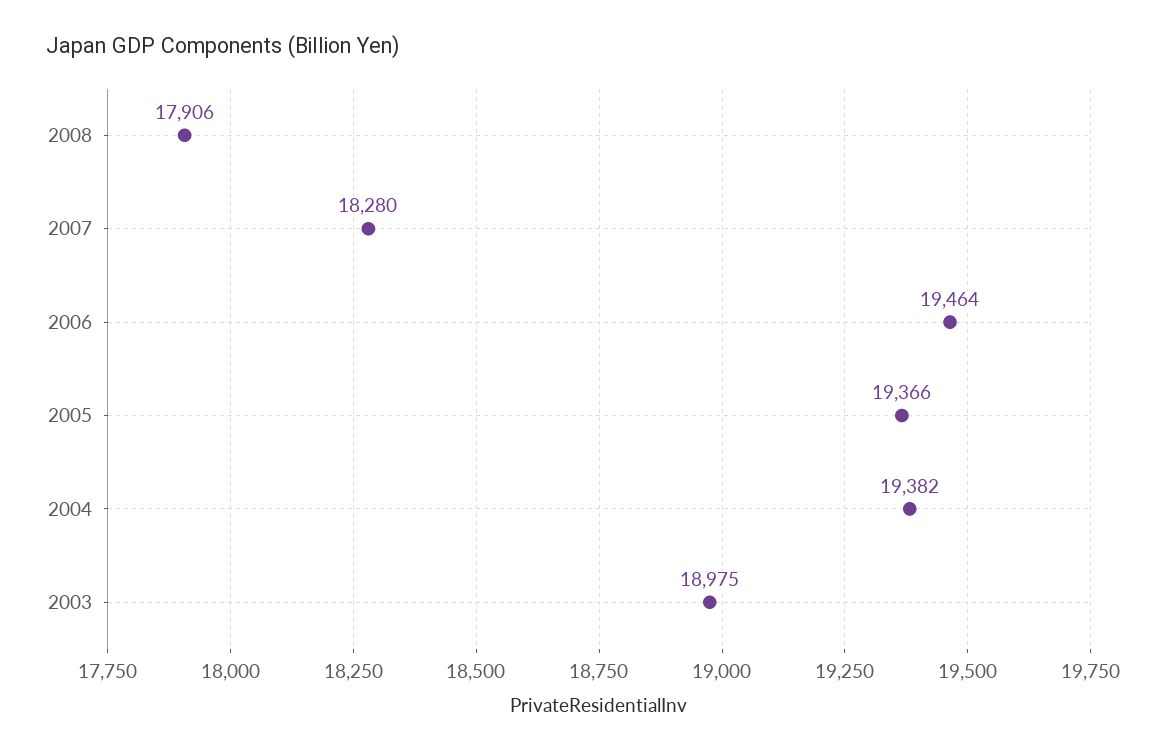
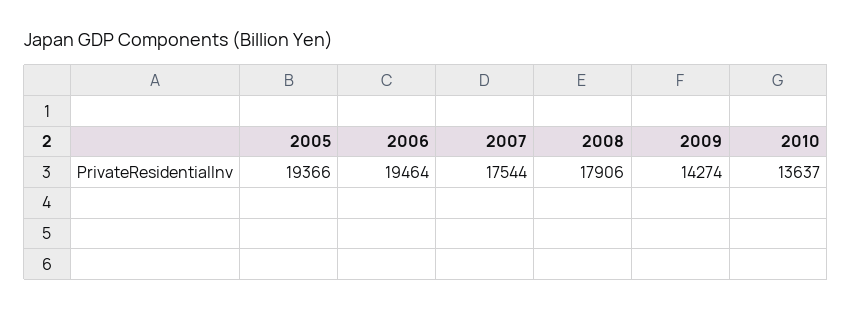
2007: 18280 -> 17544
2004: 19382 -> none
2003: 18975 -> none
2009: none -> 14274
2010: none -> 13637

